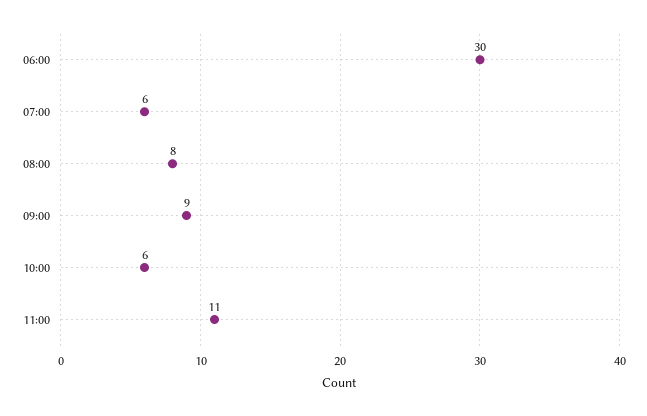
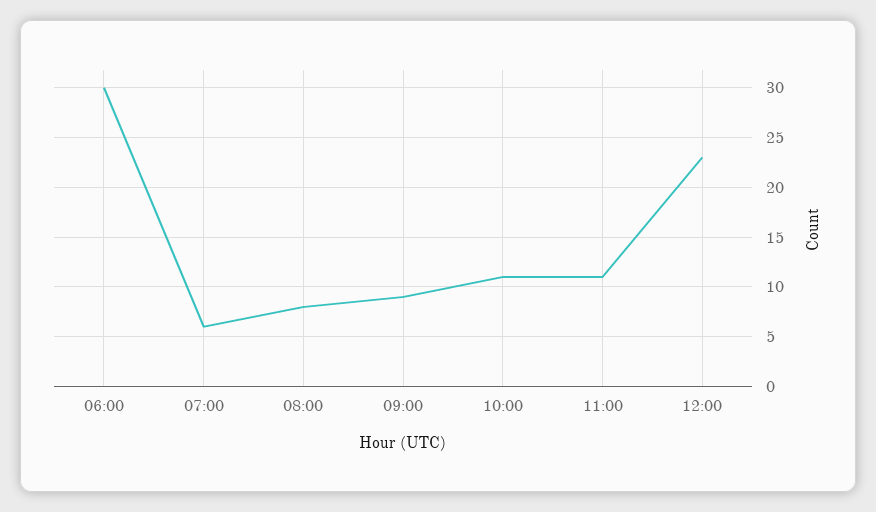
10:00: 6 -> 11
12:00: none -> 23

